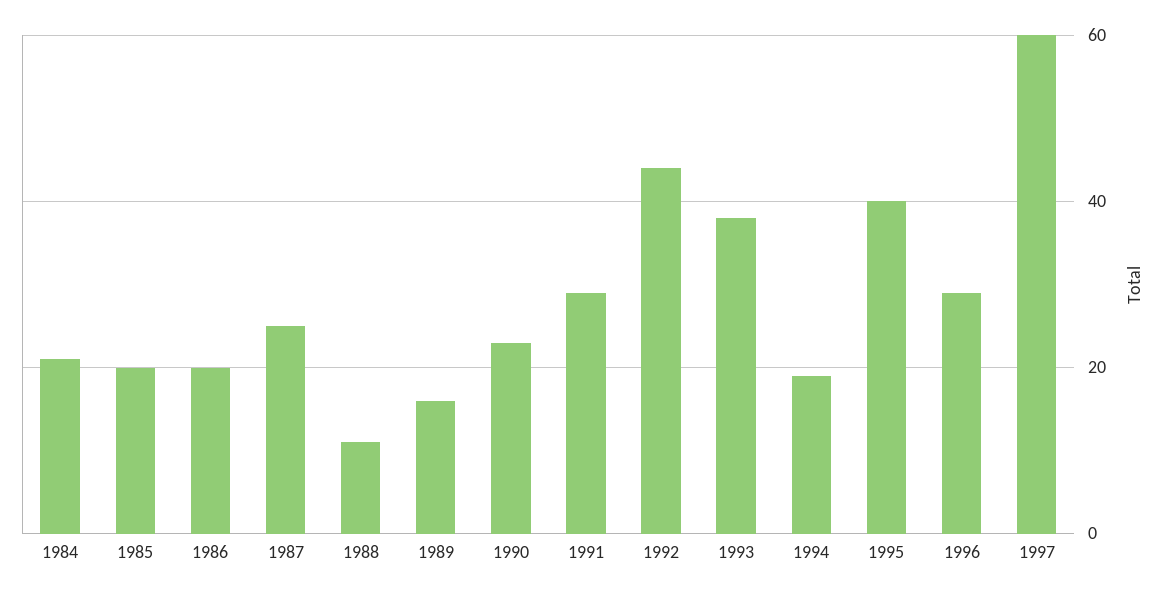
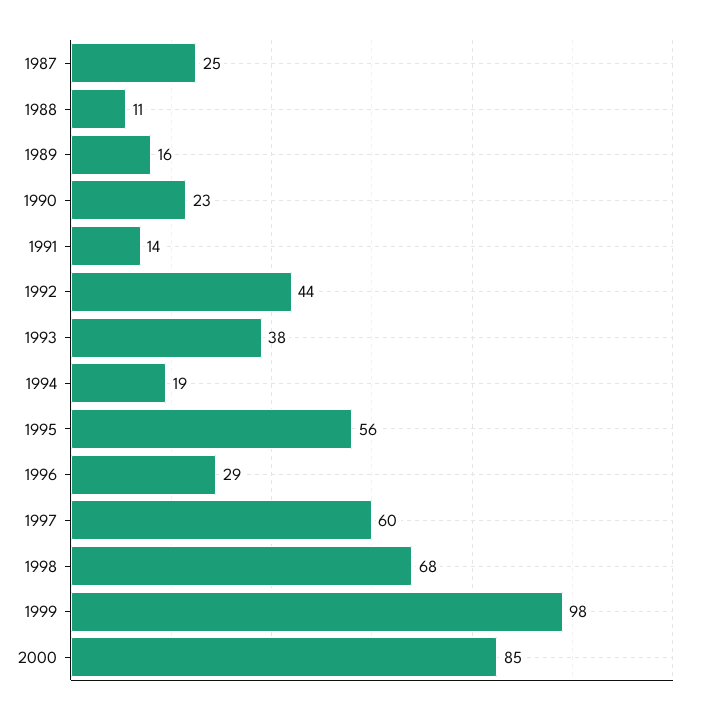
1984: 20 -> none
1985: 20 -> none
1986: 20 -> none
1991: 30 -> 14
1995: 40 -> 56
1998: none -> 68
1999: none -> 98
2000: none -> 85

